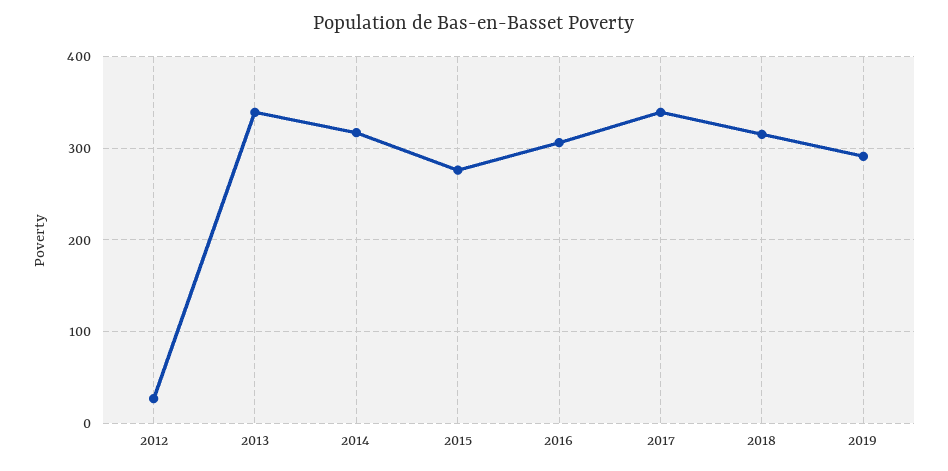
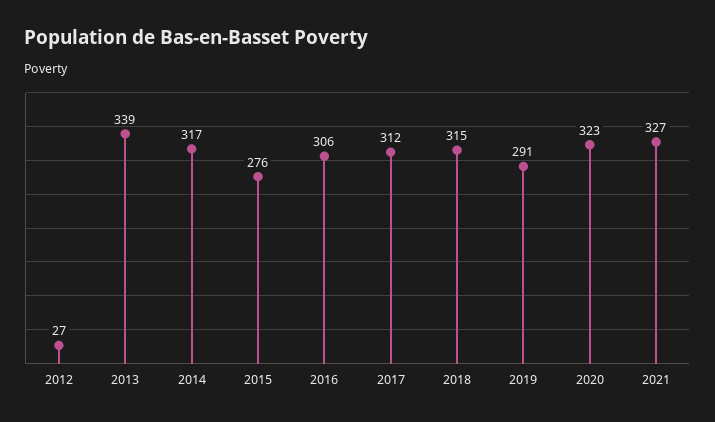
2017: 340 -> 312
2020: none -> 323
2021: none -> 327

